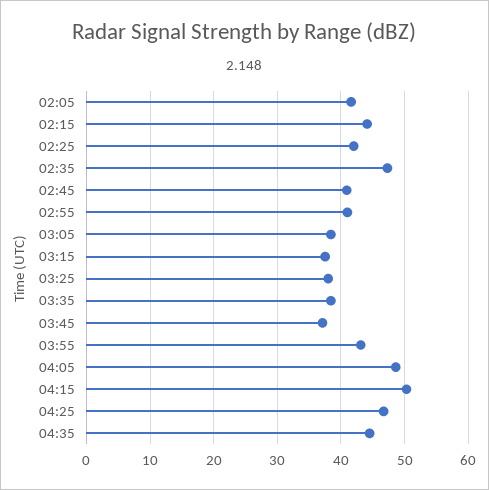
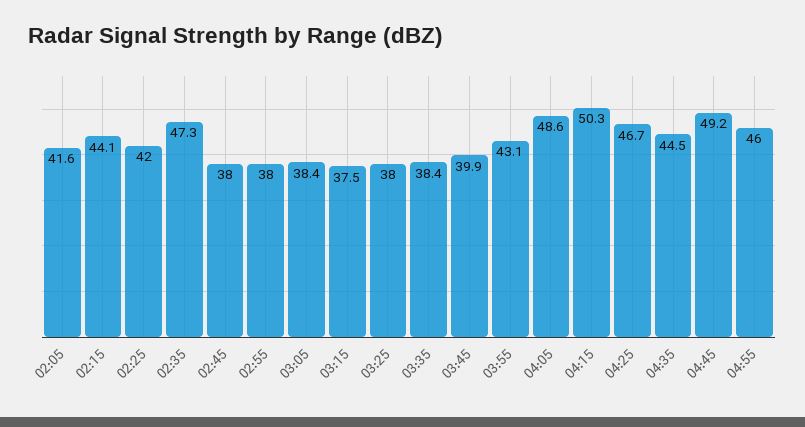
02:45: 41 -> 38
02:55: 41 -> 38
03:45: 37 -> 39.9
04:45: none -> 49.2
04:55: none -> 46

